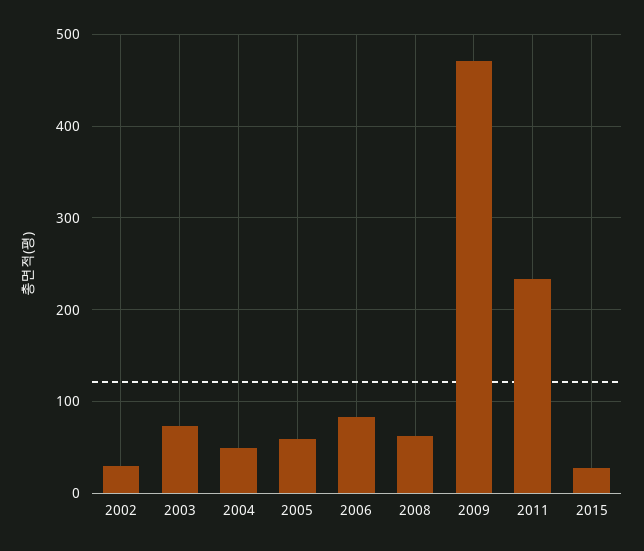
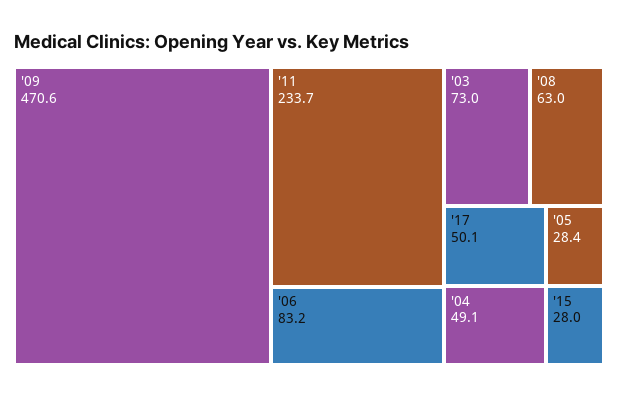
2002: 30 -> none
2005: 60 -> 28.4
'17: none -> 50.1

